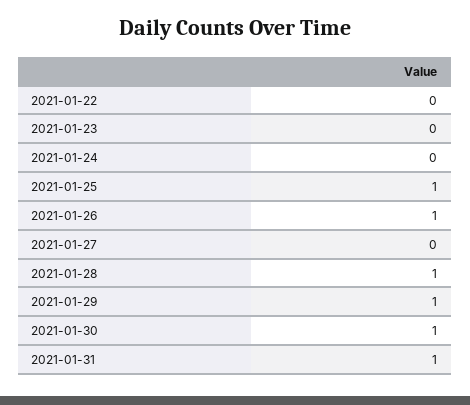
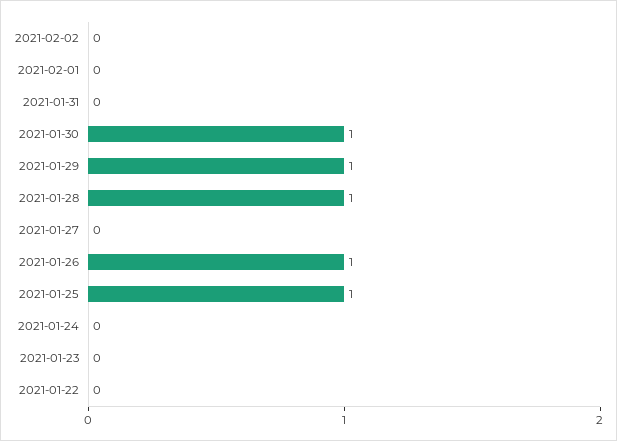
2021-01-31: 1 -> 0
2021-02-02: none -> 0
2021-02-01: none -> 0

